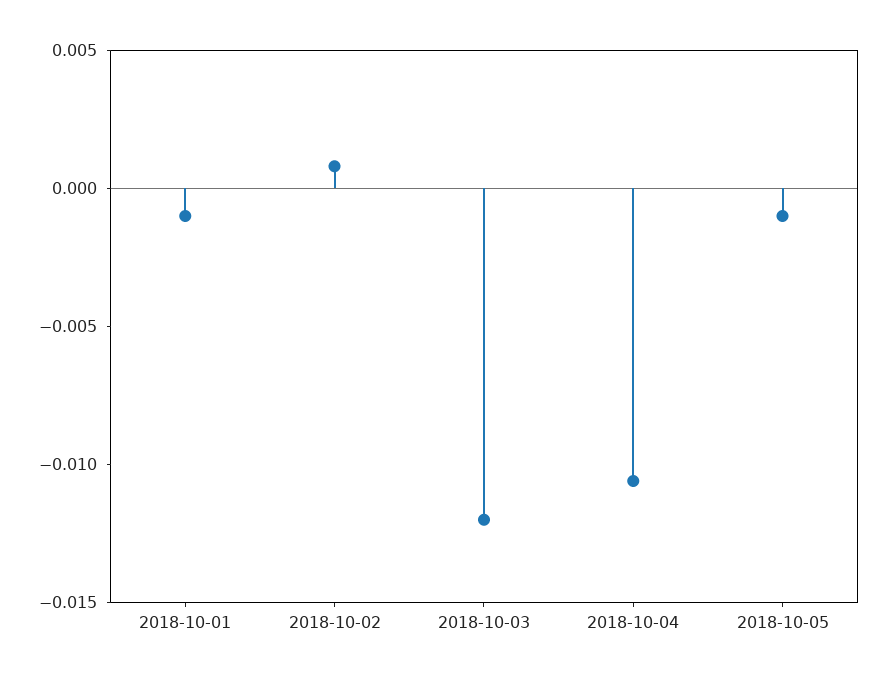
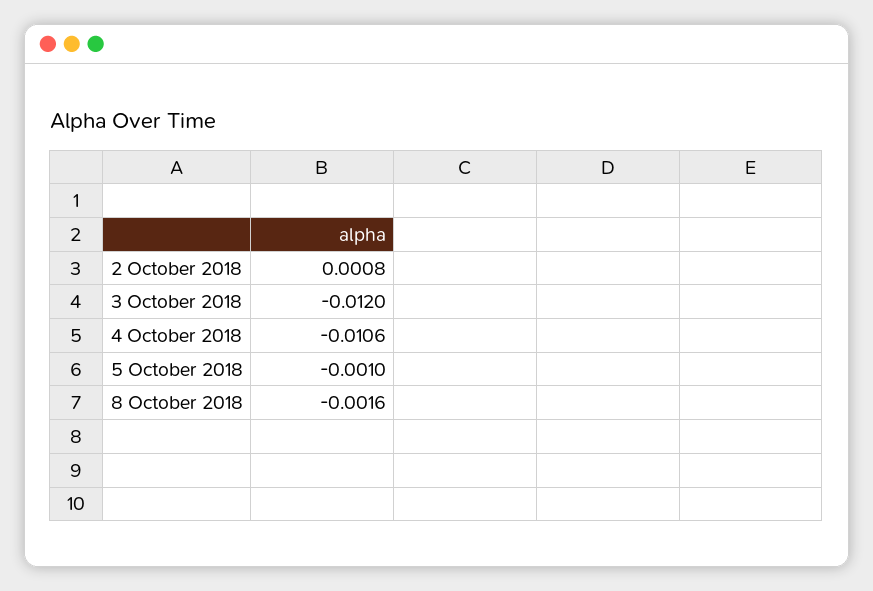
2018-10-01: -0.001 -> none
8 October 2018: none -> -0.0016

